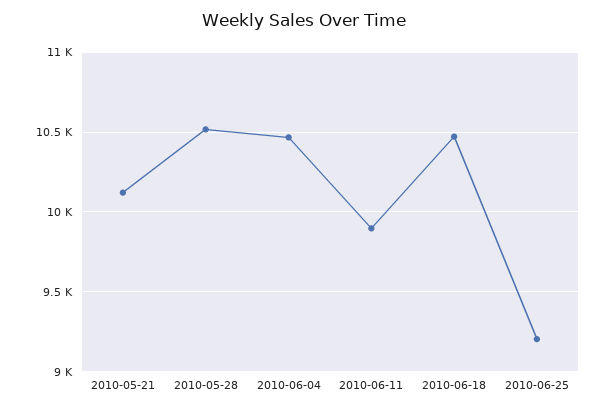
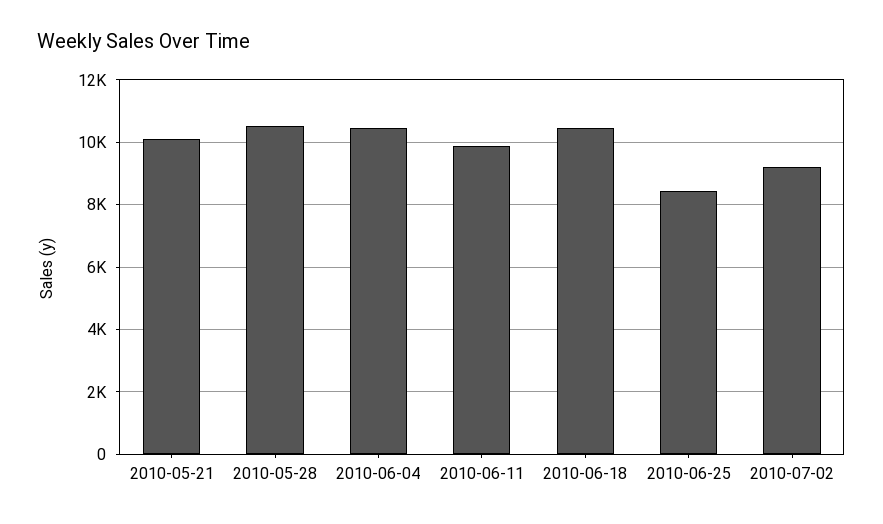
2010-06-25: 9200 -> 8400
2010-07-02: none -> 9200

